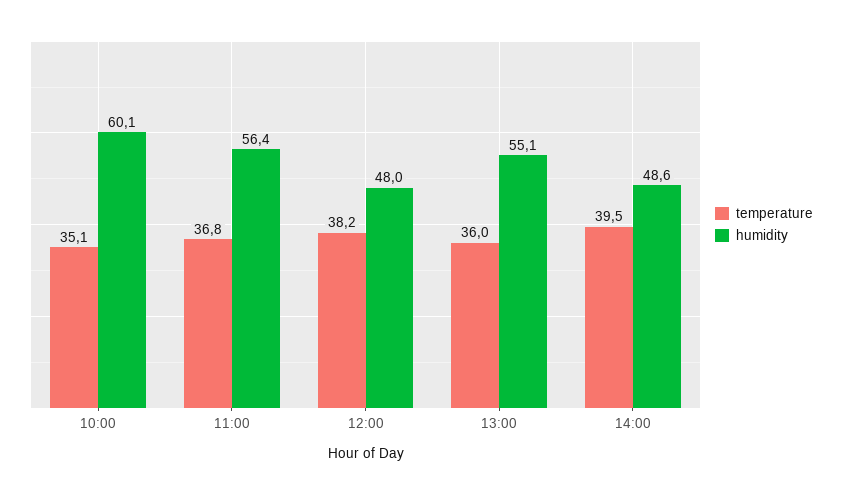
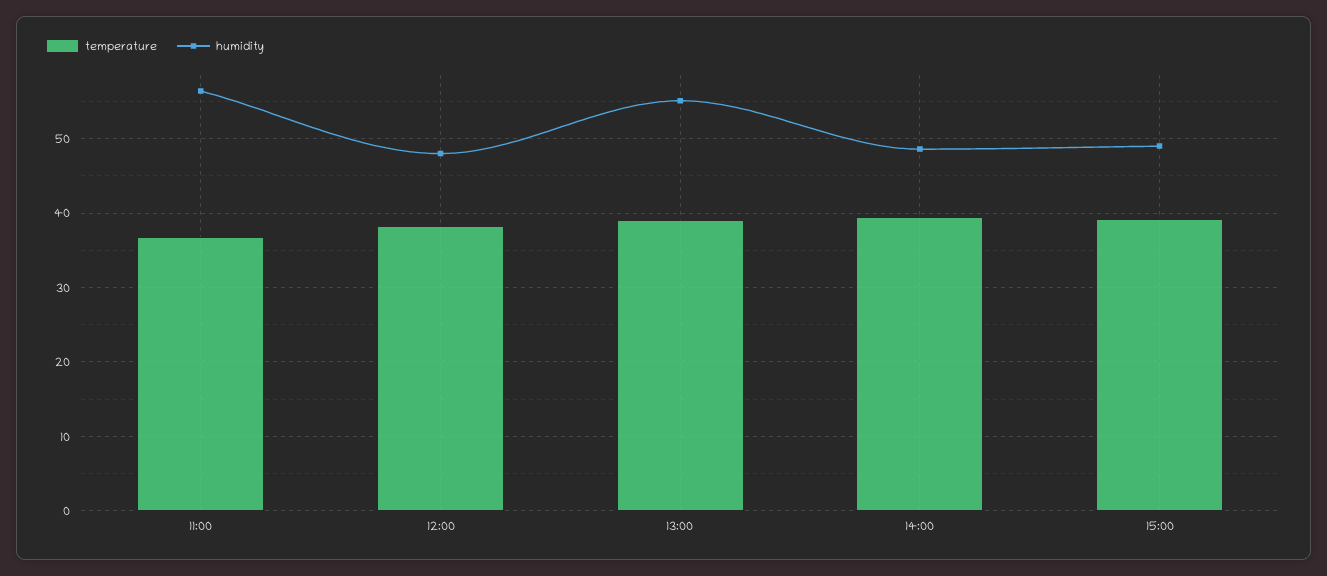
temperature, 10:00: 35.1 -> none
humidity, 10:00: 60.1 -> none
temperature, 13:00: 36 -> 39
temperature, 15:00: none -> 39
humidity, 15:00: none -> 49

